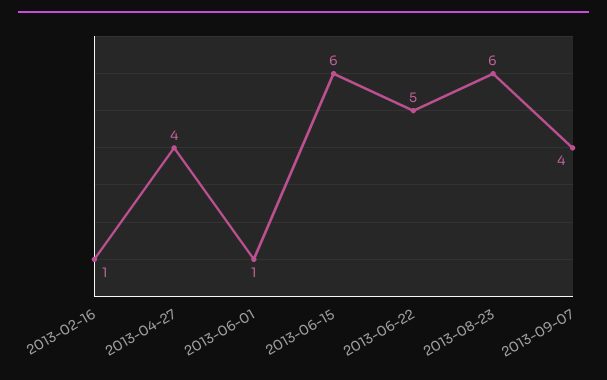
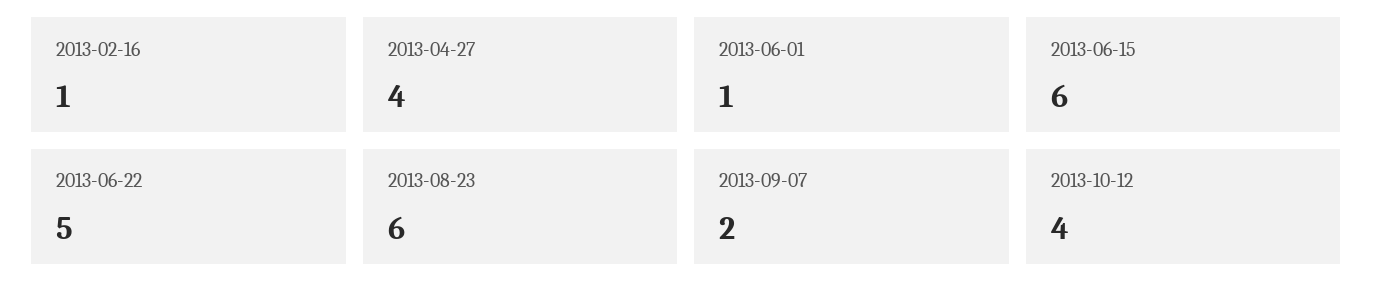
2013-09-07: 4 -> 2
2013-10-12: none -> 4

